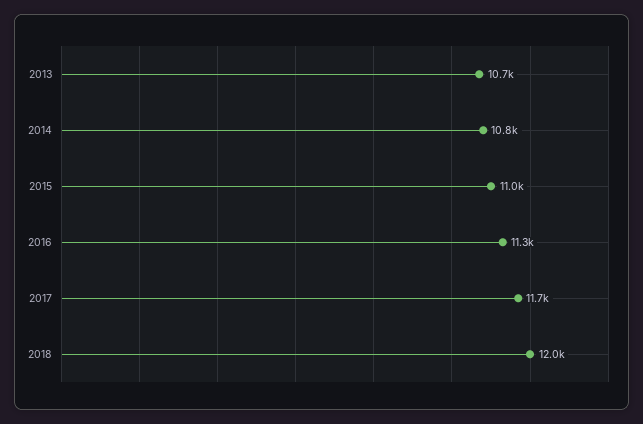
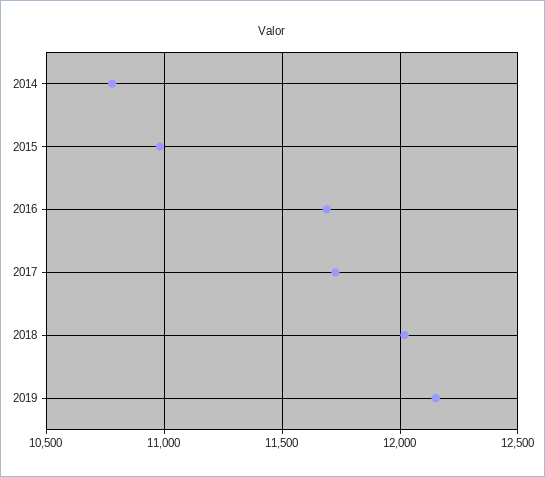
2013: 10700 -> none
2016: 11300 -> 11700
2019: none -> 12150

